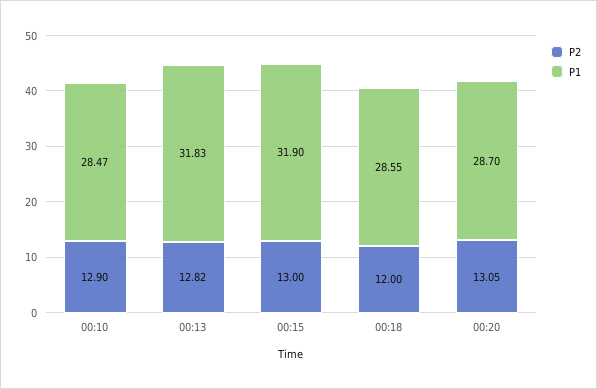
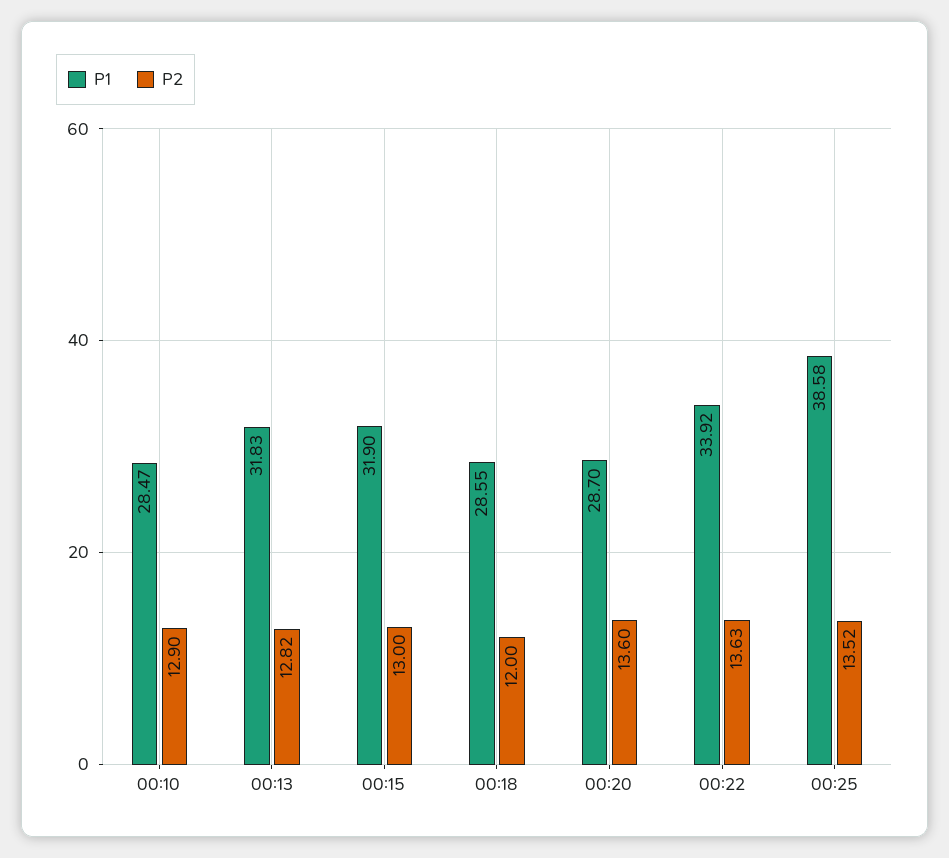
P2, 00:20: 13.05 -> 13.6
P1, 00:22: none -> 33.92
P2, 00:22: none -> 13.63
P1, 00:25: none -> 38.58
P2, 00:25: none -> 13.52

